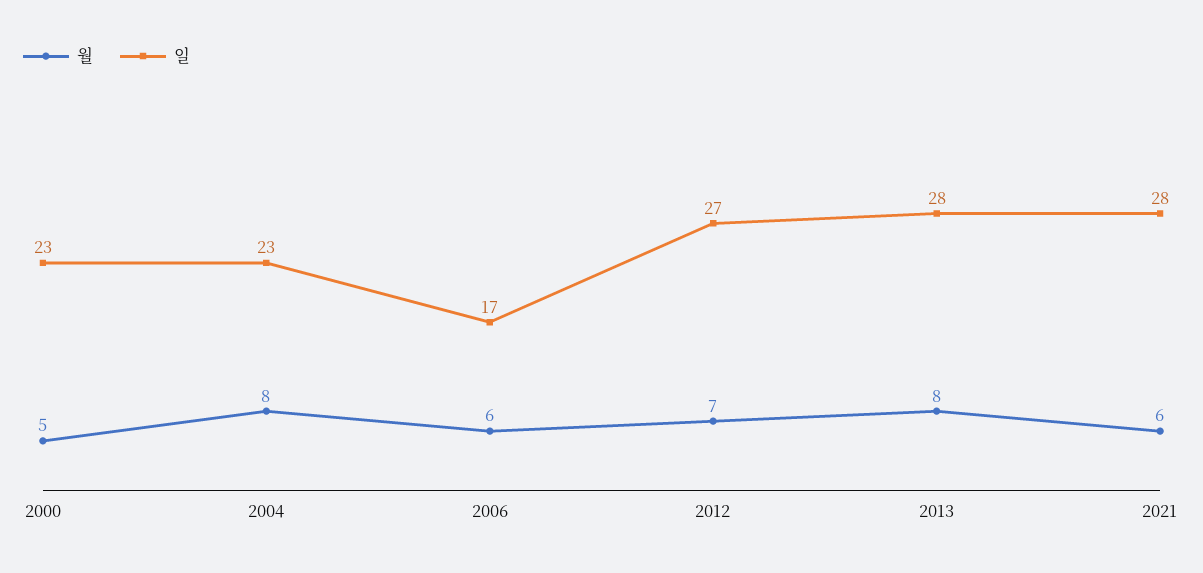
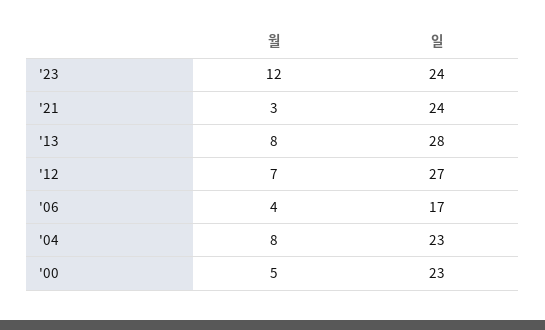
월, 2006: 6 -> 4
월, 2021: 6 -> 3
일, 2021: 28 -> 24
월, '23: none -> 12
일, '23: none -> 24

